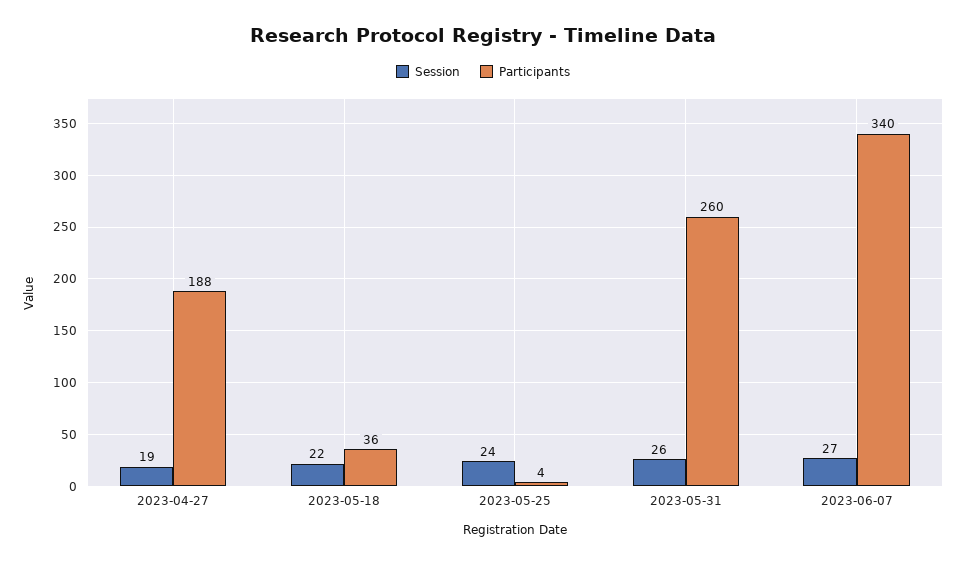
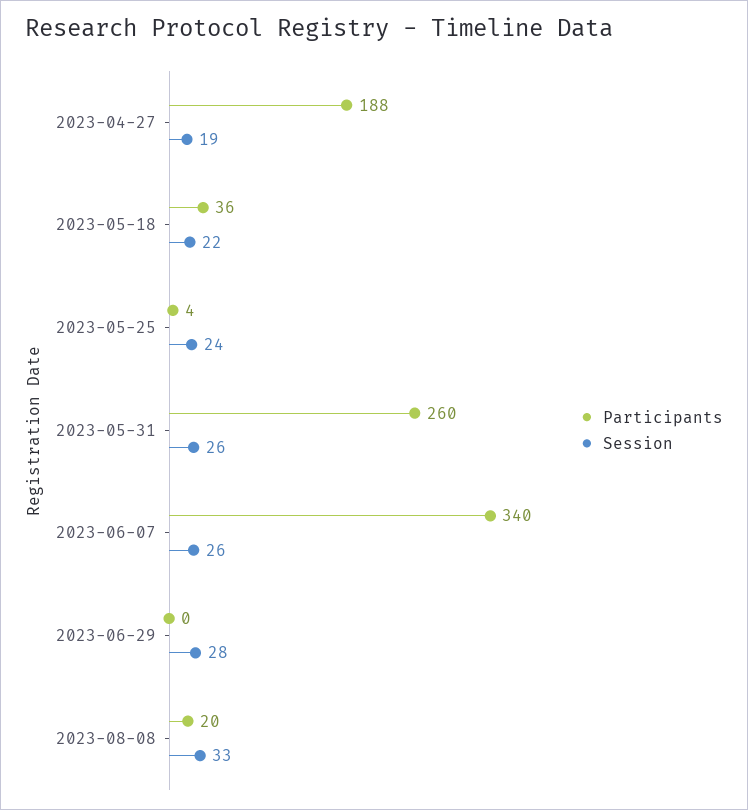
Session, 2023-06-07: 27 -> 26
Participants, 2023-06-29: none -> 0
Session, 2023-06-29: none -> 28
Participants, 2023-08-08: none -> 20
Session, 2023-08-08: none -> 33

